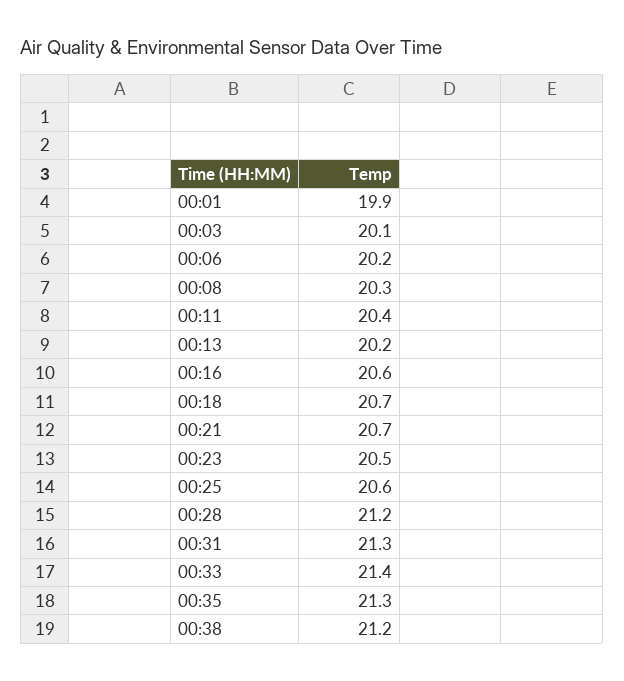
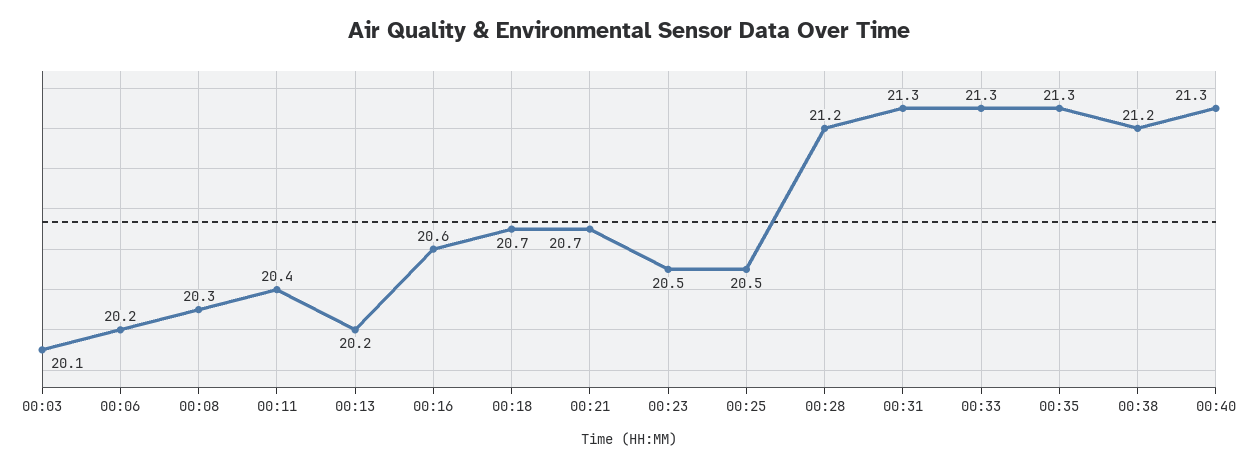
00:01: 19.9 -> none
00:25: 20.6 -> 20.5
00:33: 21.4 -> 21.3
00:40: none -> 21.3

